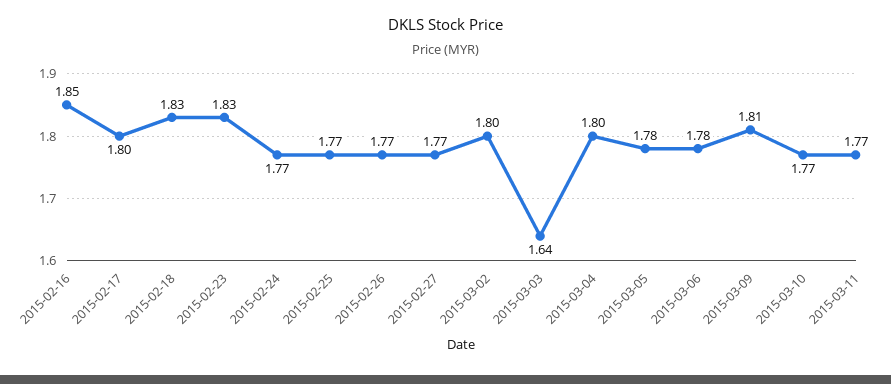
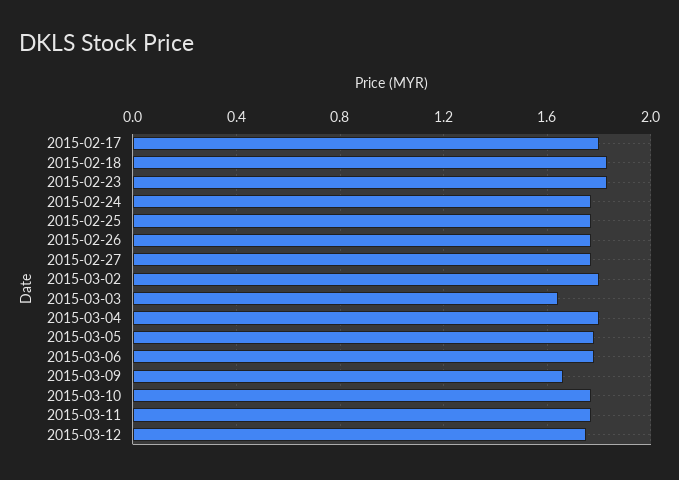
2015-02-16: 1.85 -> none
2015-03-09: 1.81 -> 1.65
2015-03-12: none -> 1.75

